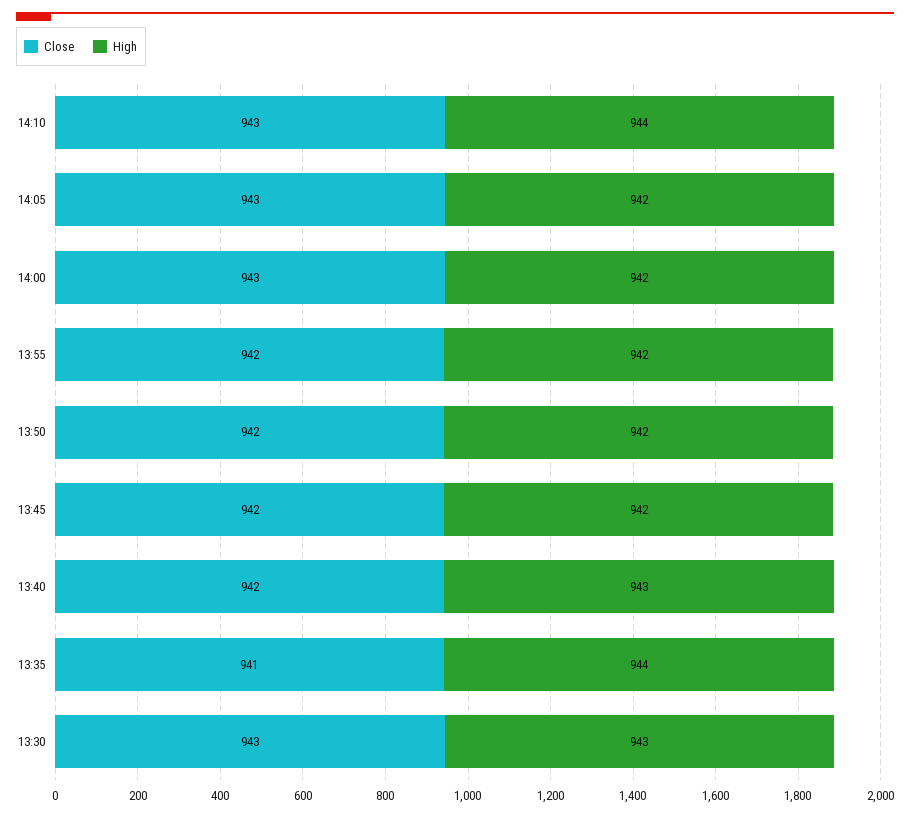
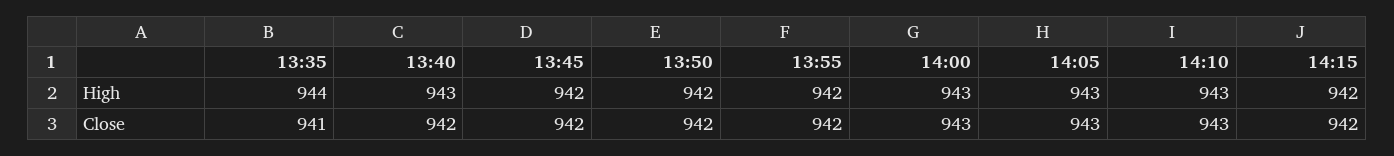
High, 14:10: 944 -> 943
High, 14:05: 942 -> 943
High, 14:00: 942 -> 943
Close, 13:30: 943 -> none
High, 13:30: 943 -> none
High, 14:15: none -> 942
Close, 14:15: none -> 942

